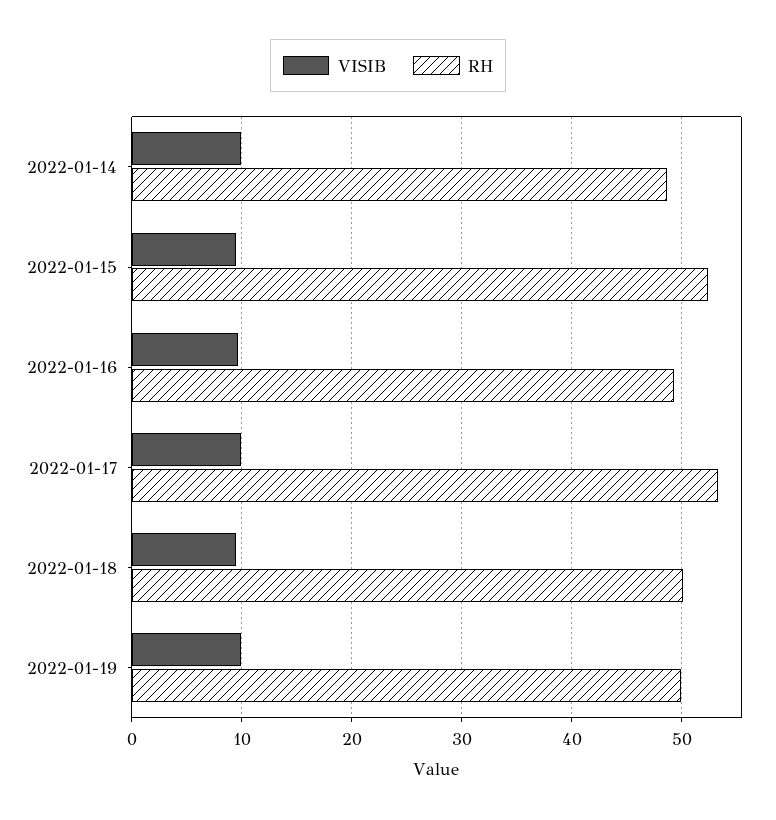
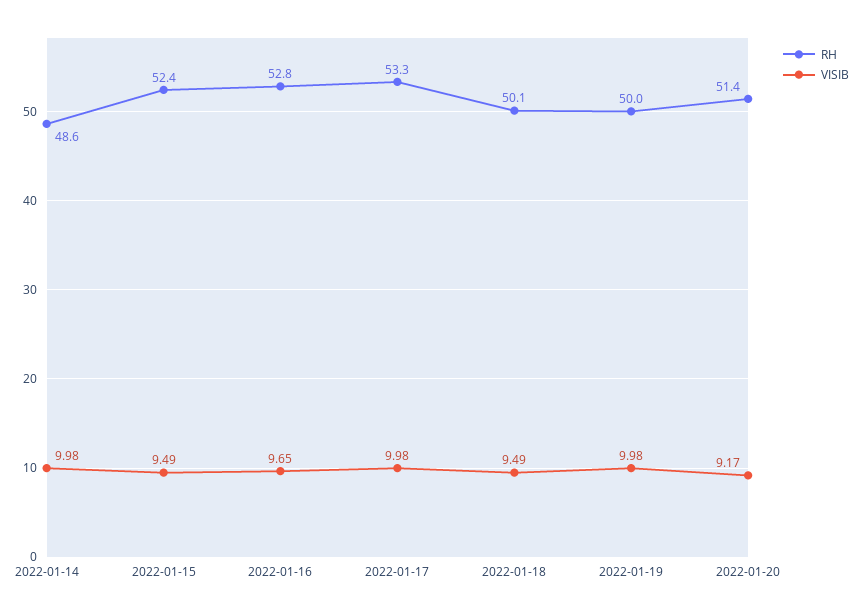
RH, 2022-01-16: 49 -> 52.8
RH, 2022-01-20: none -> 51.4
VISIB, 2022-01-20: none -> 9.17

